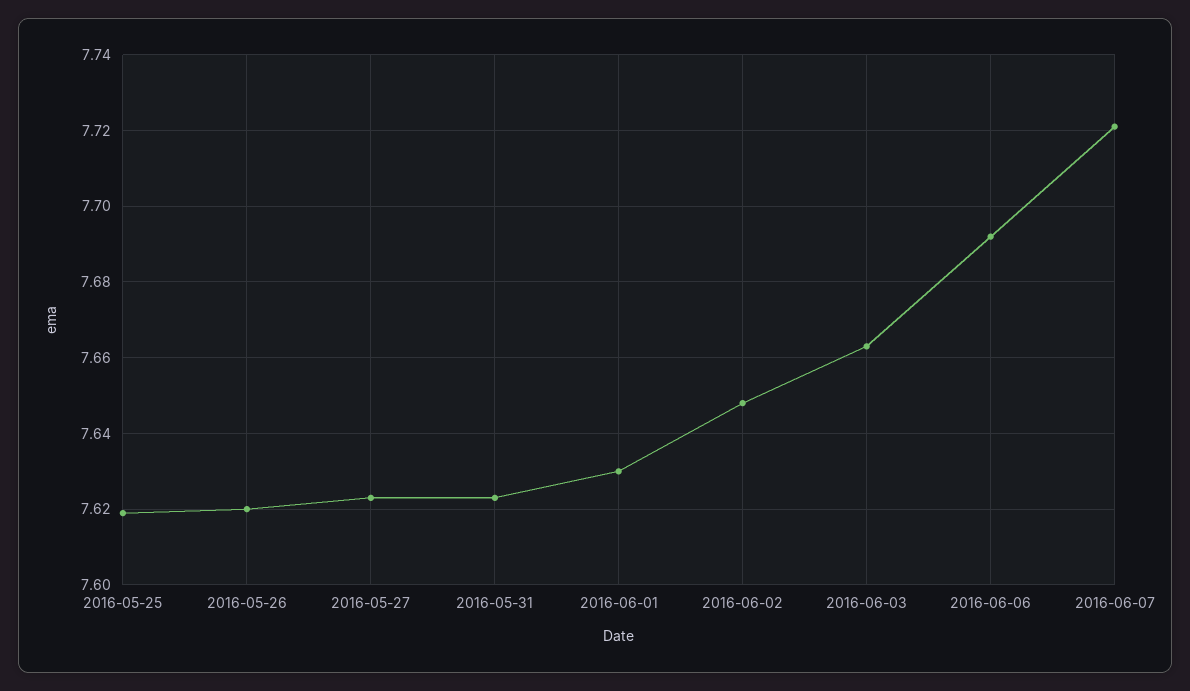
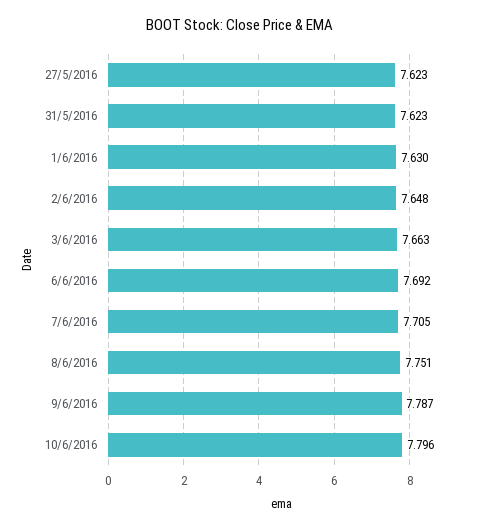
2016-05-25: 7.62 -> none
2016-05-26: 7.62 -> none
2016-06-07: 7.72 -> 7.705
8/6/2016: none -> 7.751
9/6/2016: none -> 7.787
10/6/2016: none -> 7.796

